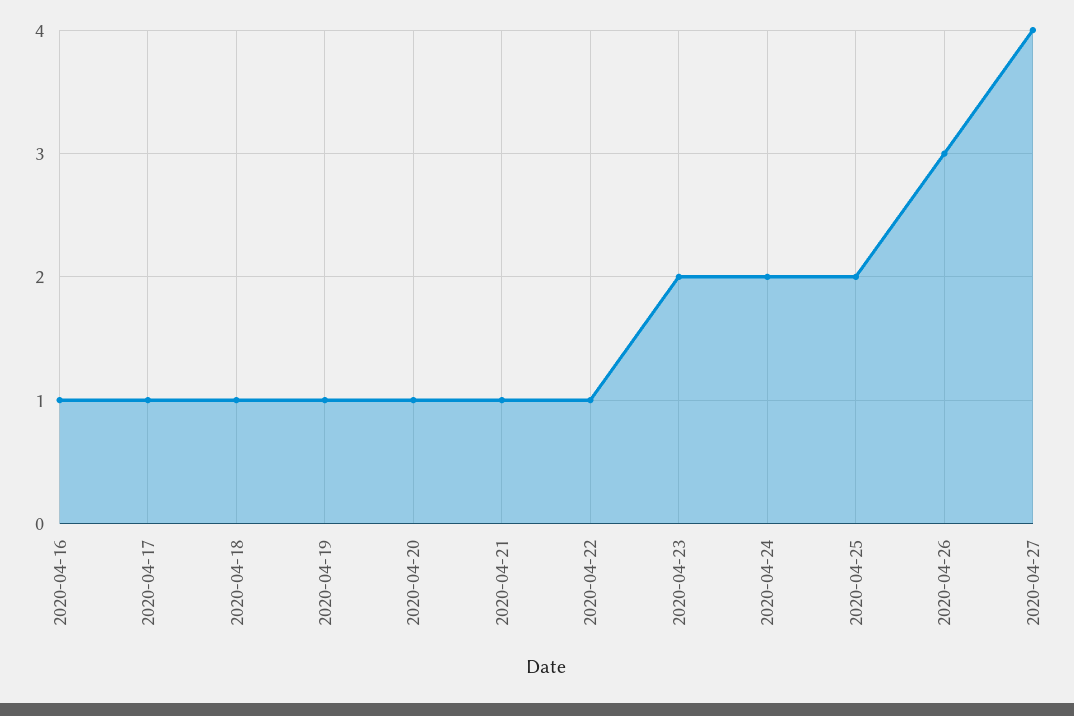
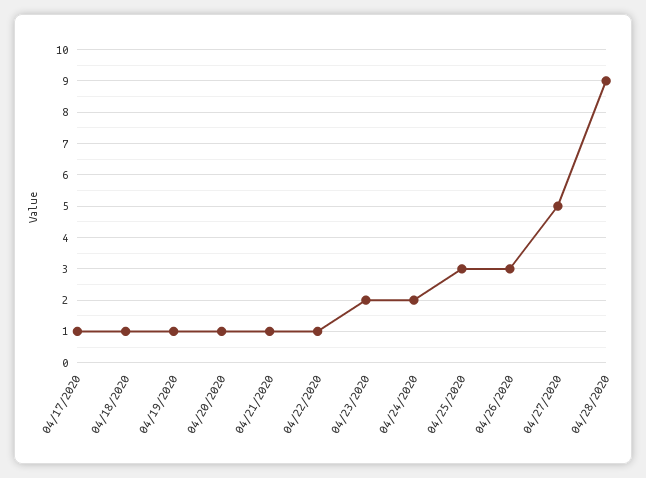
2020-04-16: 1 -> none
2020-04-25: 2 -> 3
2020-04-27: 4 -> 5
04/28/2020: none -> 9

